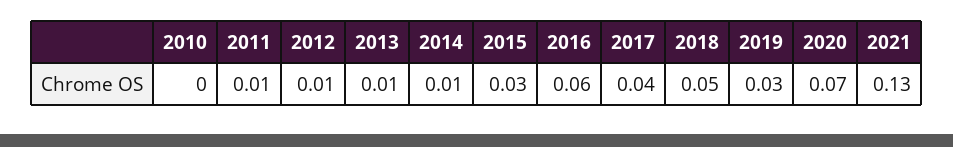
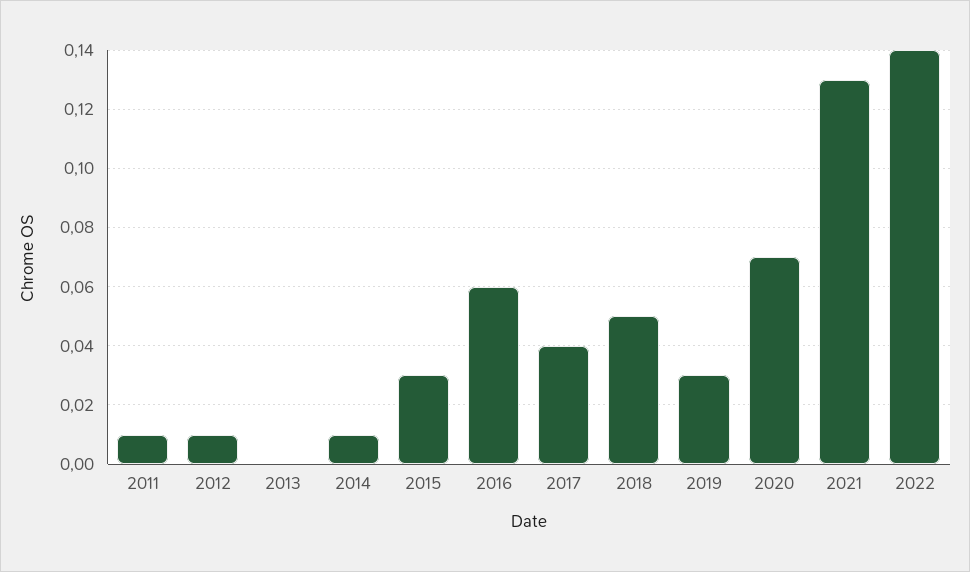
2010: 0 -> none
2013: 0.01 -> 0
2022: none -> 0.14

